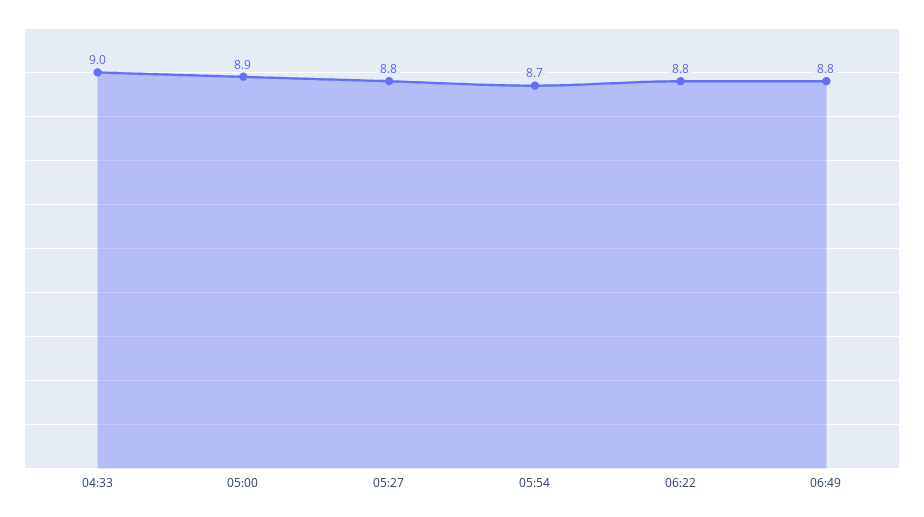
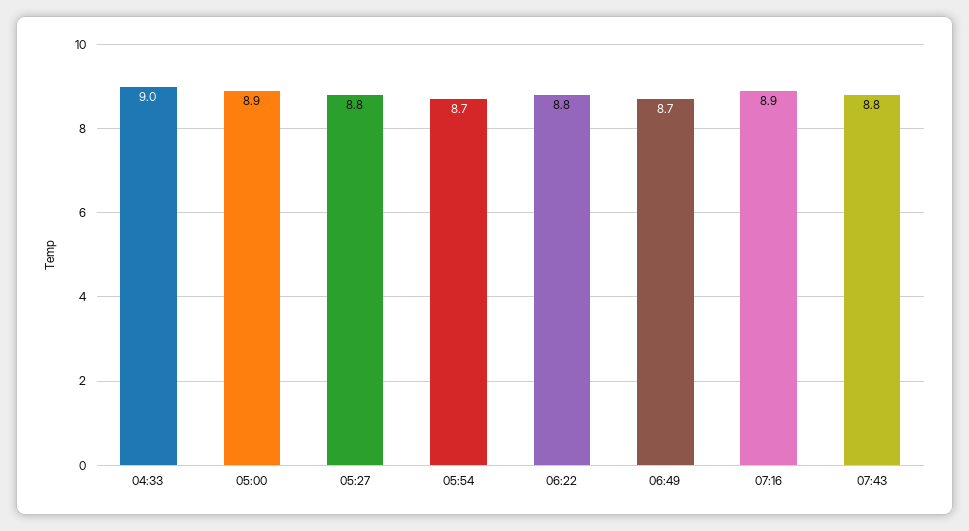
06:49: 8.8 -> 8.7
07:16: none -> 8.9
07:43: none -> 8.8

